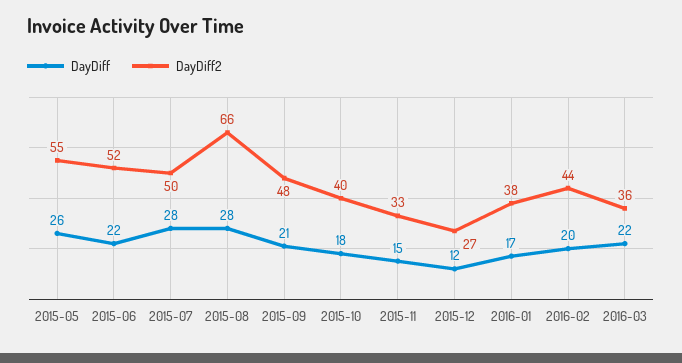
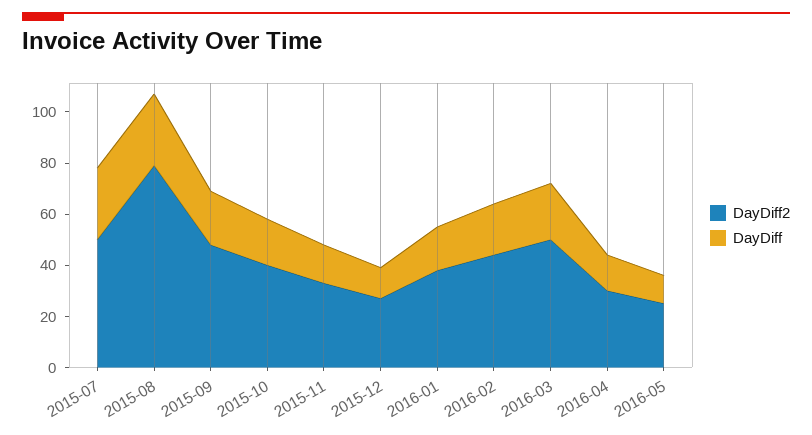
DayDiff, 2015-05: 26 -> none
DayDiff2, 2015-05: 55 -> none
DayDiff, 2015-06: 22 -> none
DayDiff2, 2015-06: 52 -> none
DayDiff2, 2015-08: 66 -> 80
DayDiff2, 2016-03: 36 -> 50
DayDiff2, 2016-04: none -> 30
DayDiff, 2016-04: none -> 15
DayDiff2, 2016-05: none -> 25
DayDiff, 2016-05: none -> 10

